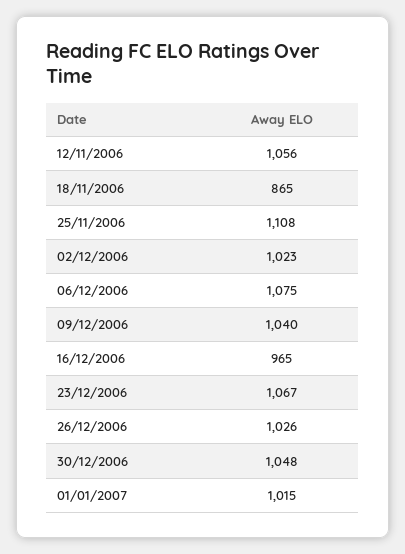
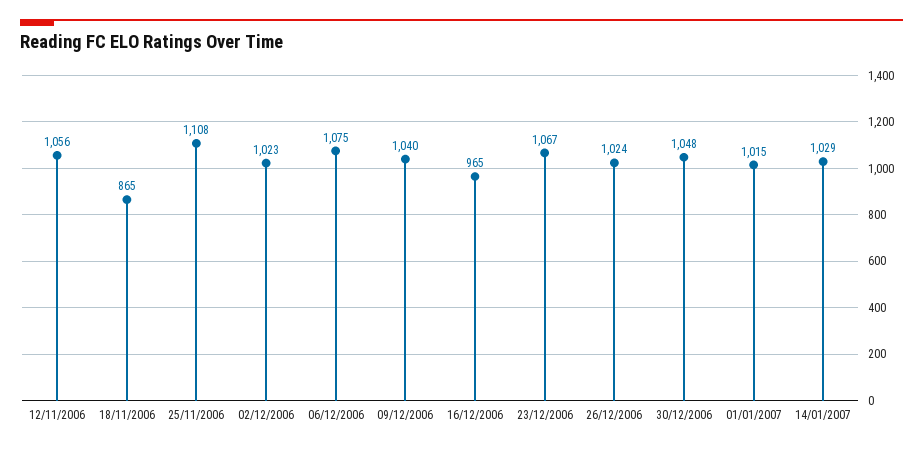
26/12/2006: 1026 -> 1024
14/01/2007: none -> 1029

